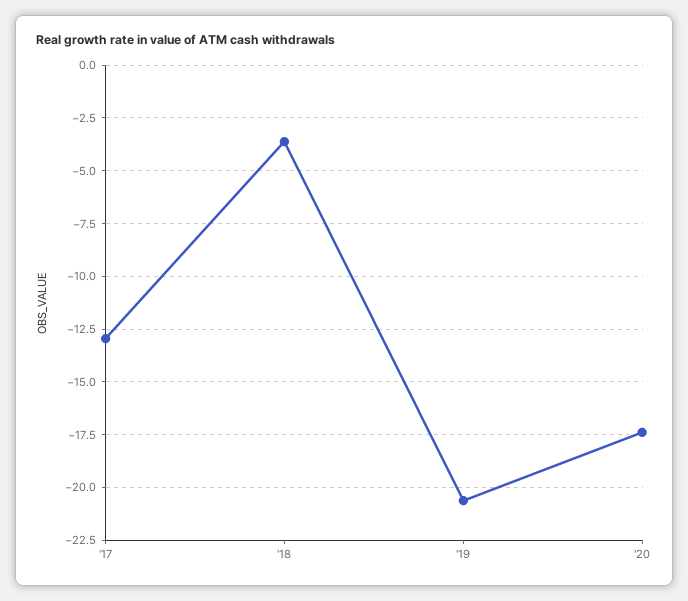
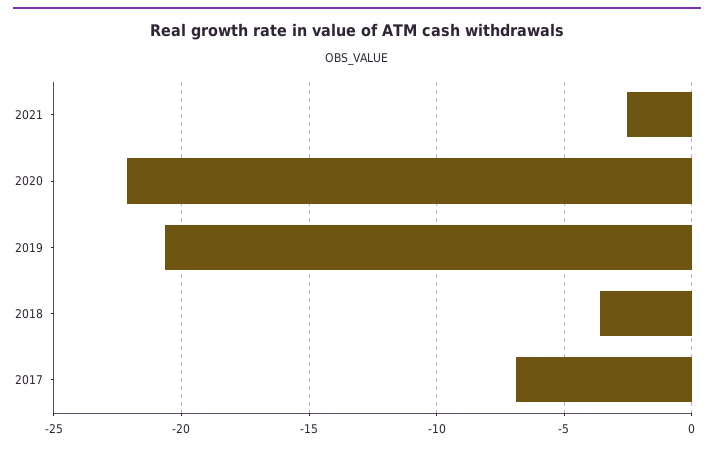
'17: -13 -> -7
'20: -17.5 -> -22
2021: none -> -2.5

